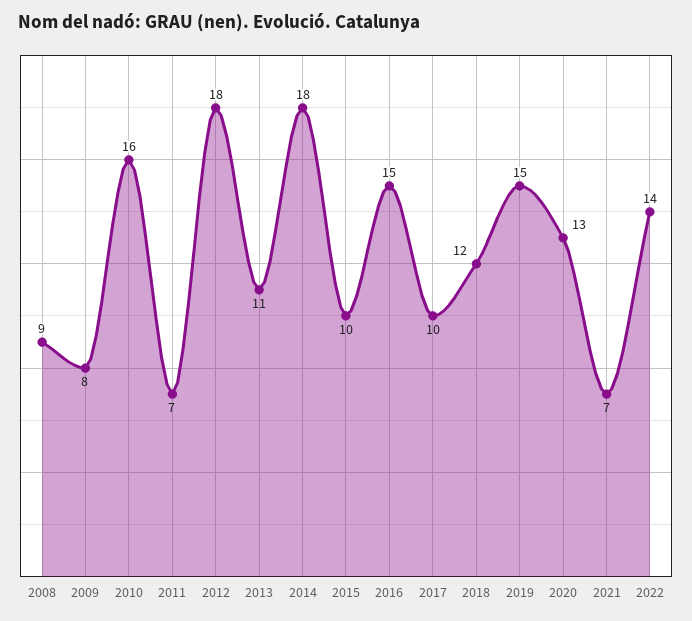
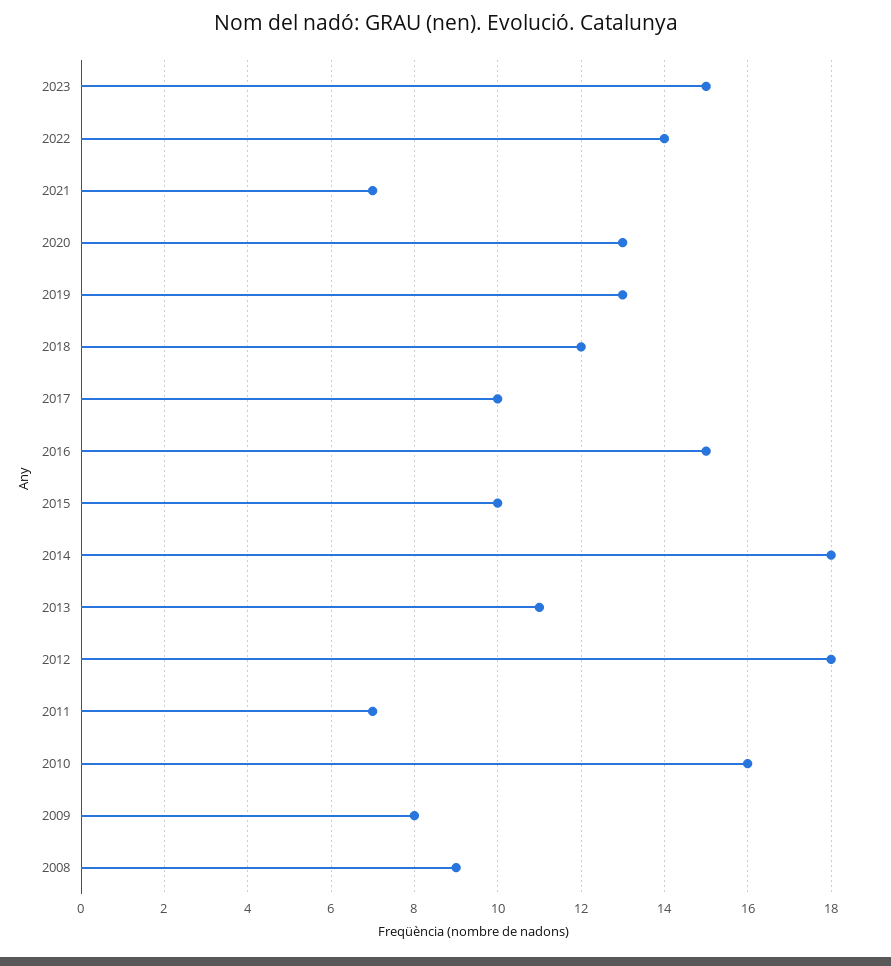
2019: 15 -> 13
2023: none -> 15

